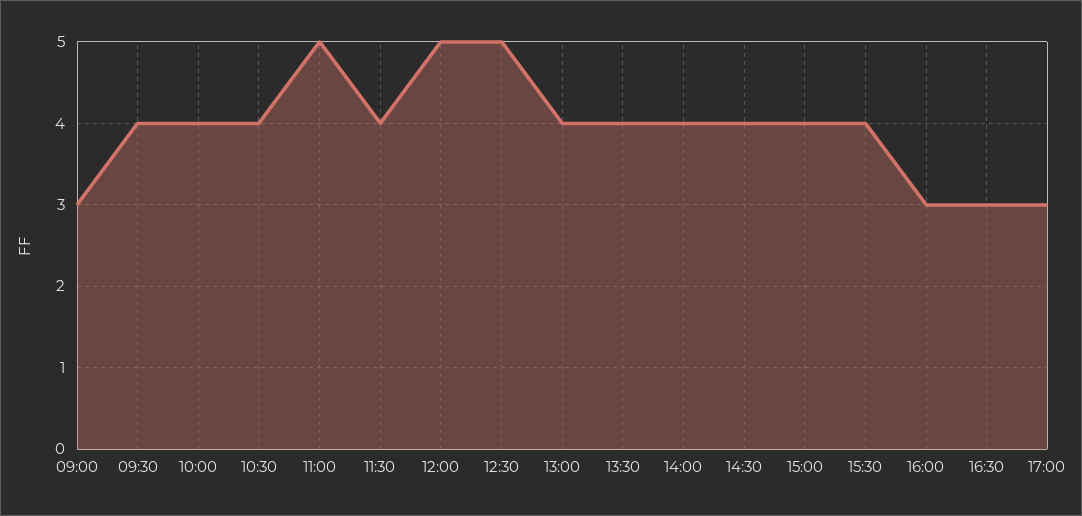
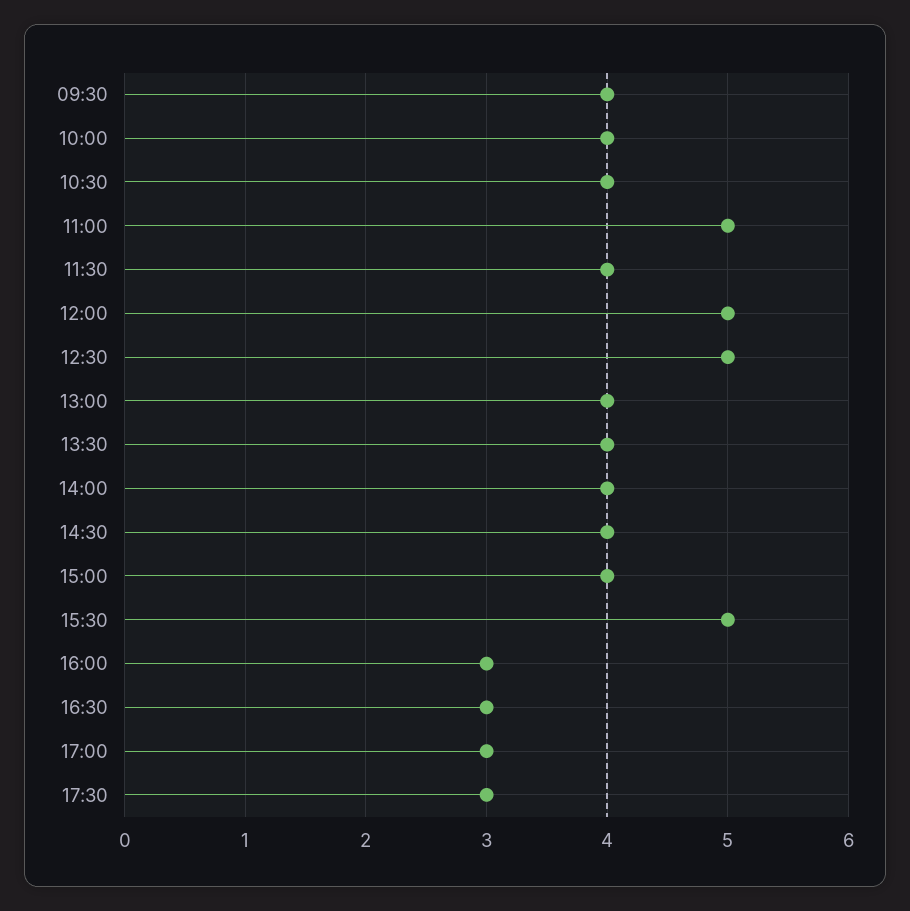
09:00: 3 -> none
15:30: 4 -> 5
17:30: none -> 3

